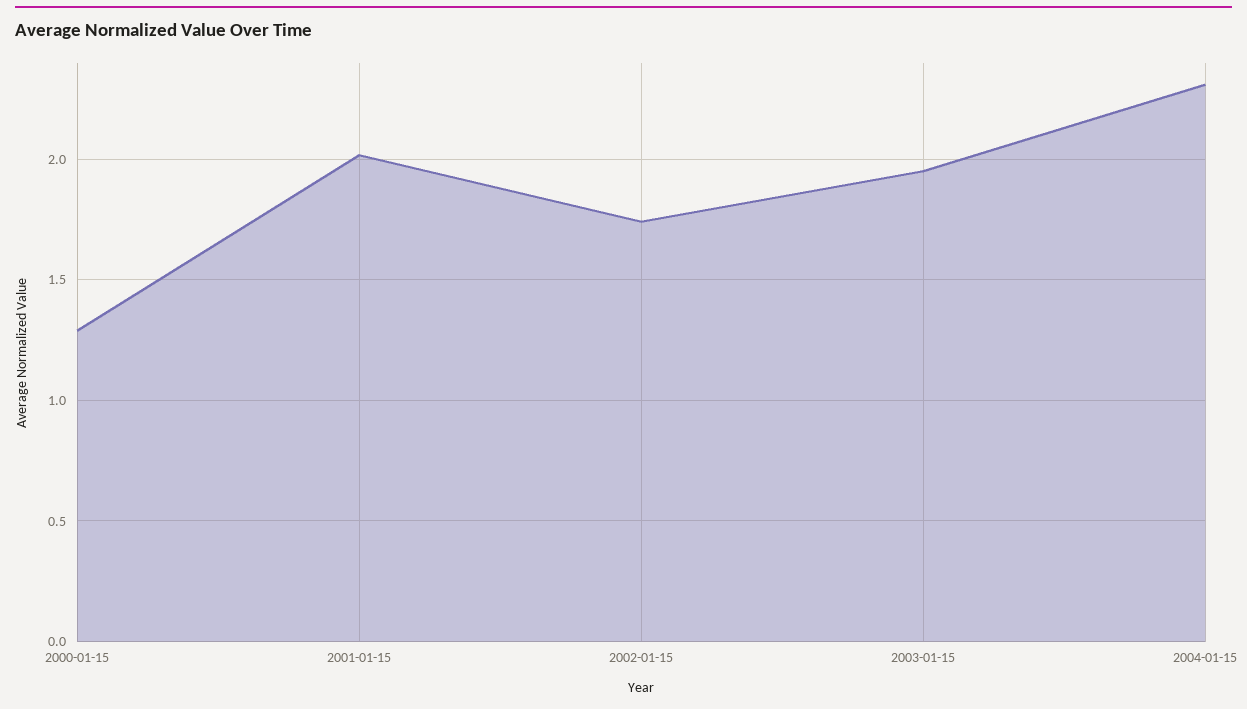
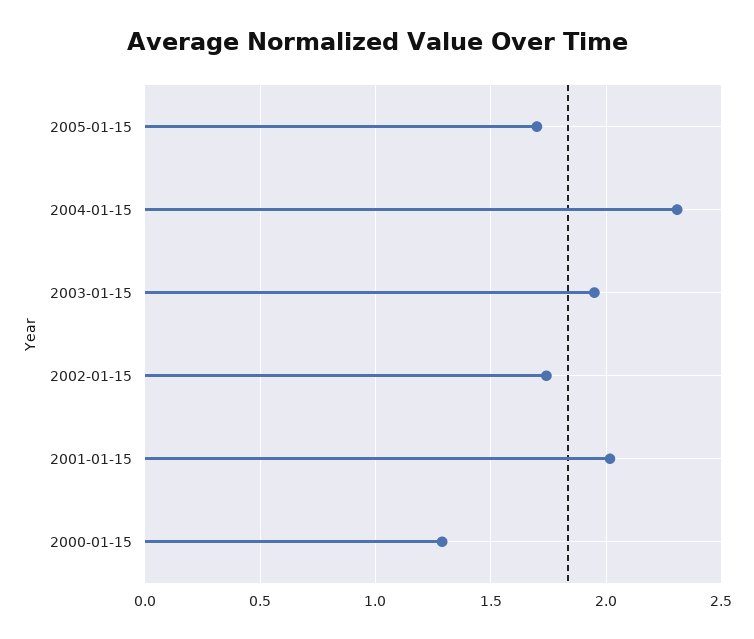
2005-01-15: none -> 1.7

